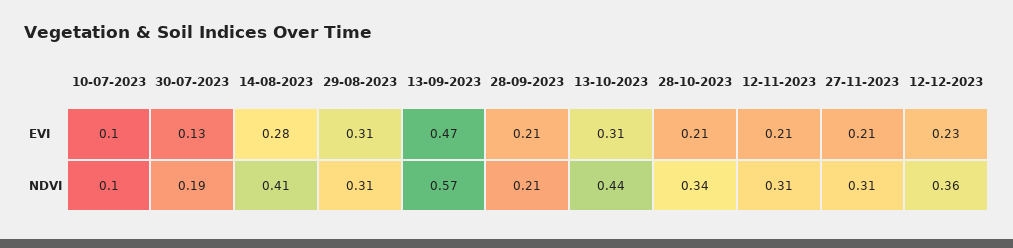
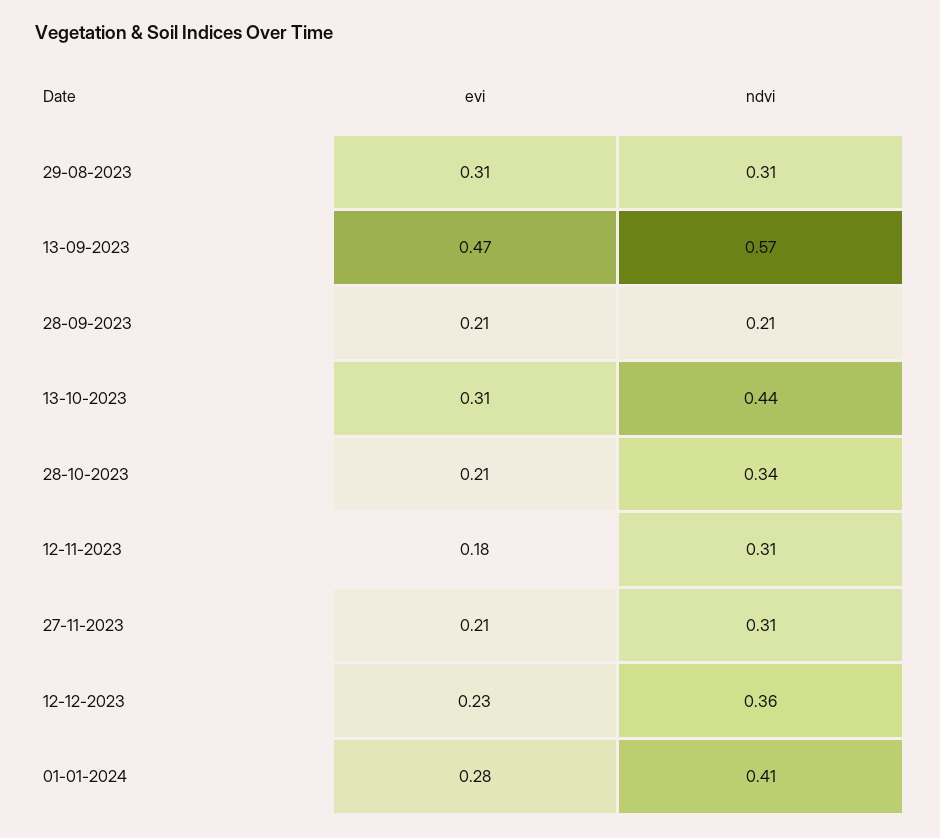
10-07-2023, EVI: 0.1 -> none
30-07-2023, EVI: 0.13 -> none
14-08-2023, EVI: 0.28 -> none
12-11-2023, EVI: 0.21 -> 0.18
10-07-2023, NDVI: 0.1 -> none
30-07-2023, NDVI: 0.19 -> none
14-08-2023, NDVI: 0.41 -> none
01-01-2024, EVI: none -> 0.28
01-01-2024, NDVI: none -> 0.41

